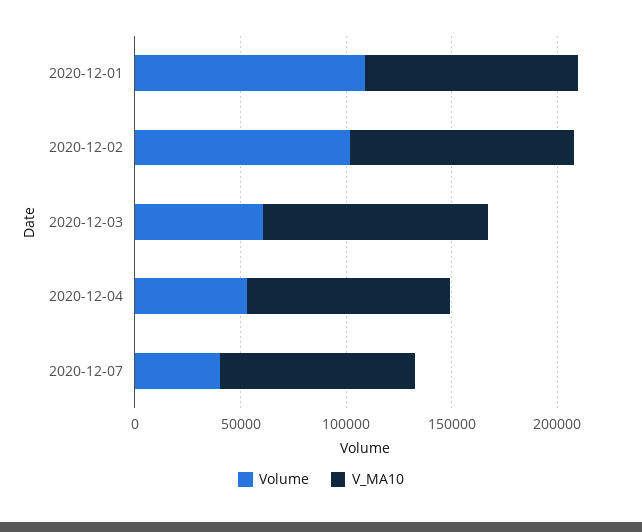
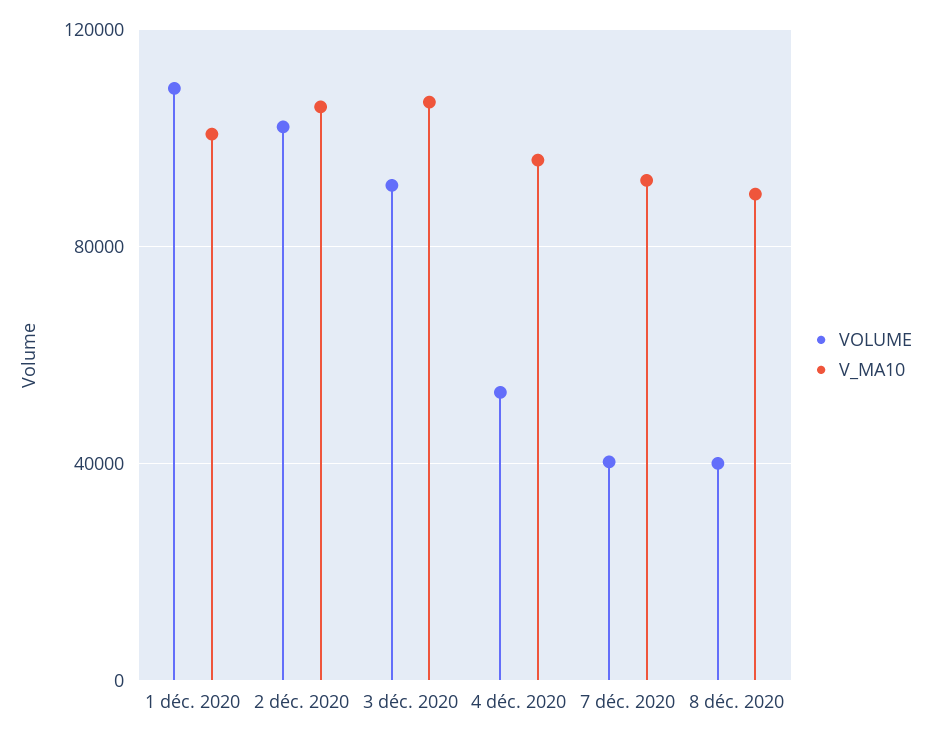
Volume, 2020-12-03: 60000 -> 90000
Volume, 8 déc. 2020: none -> 40000
V_MA10, 8 déc. 2020: none -> 90000

